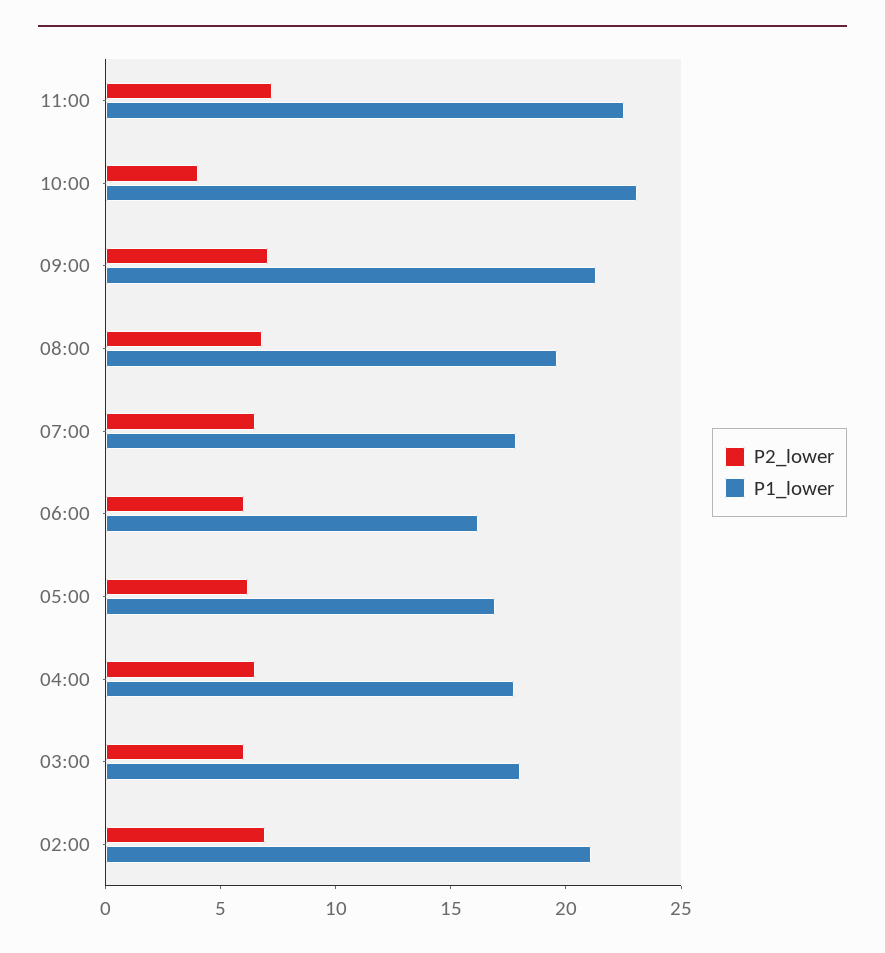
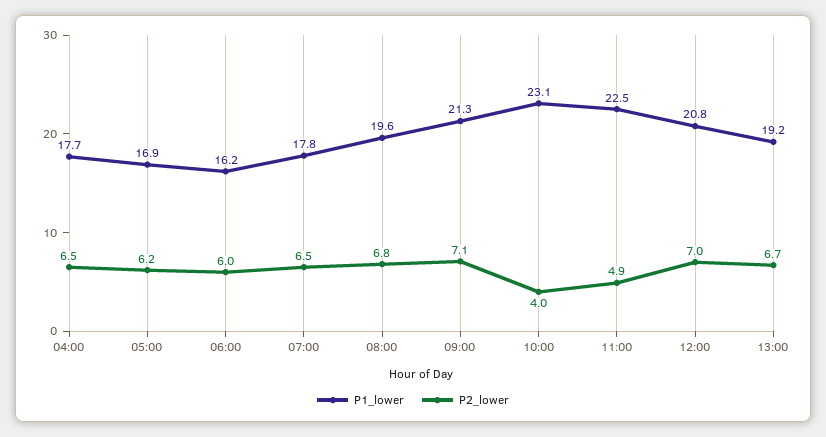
P2_lower, 11:00: 7 -> 4.9
P2_lower, 03:00: 6 -> none
P1_lower, 03:00: 18 -> none
P2_lower, 02:00: 7 -> none
P1_lower, 02:00: 21 -> none
P1_lower, 12:00: none -> 20.8
P2_lower, 12:00: none -> 7
P1_lower, 13:00: none -> 19.2
P2_lower, 13:00: none -> 6.7

